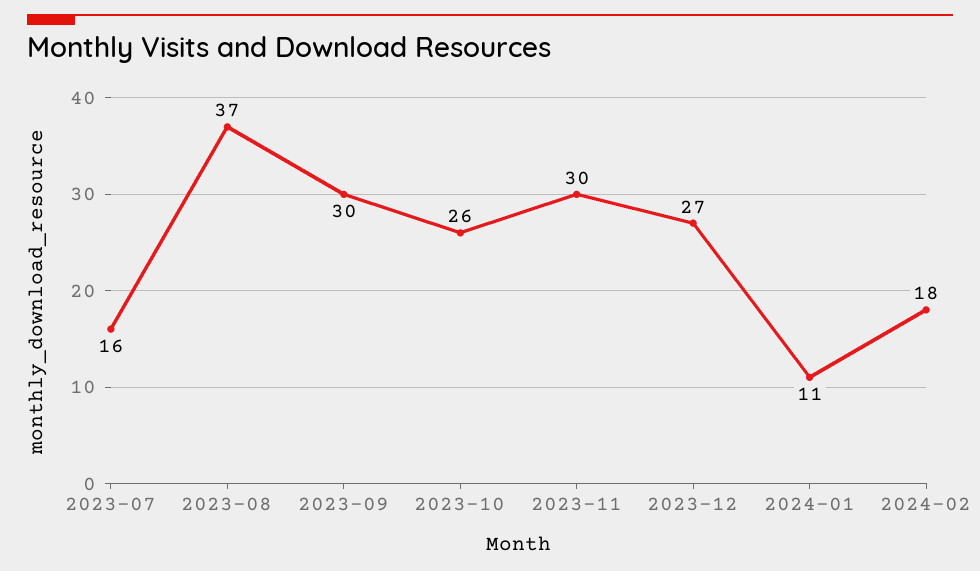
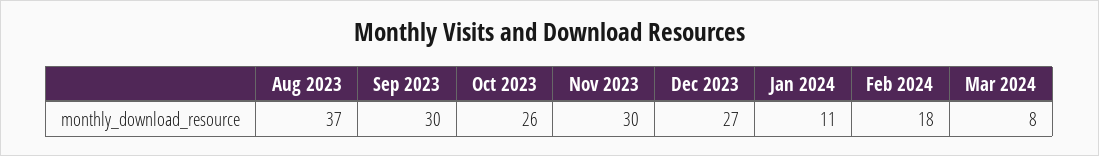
2023-07: 16 -> none
Mar 2024: none -> 8

